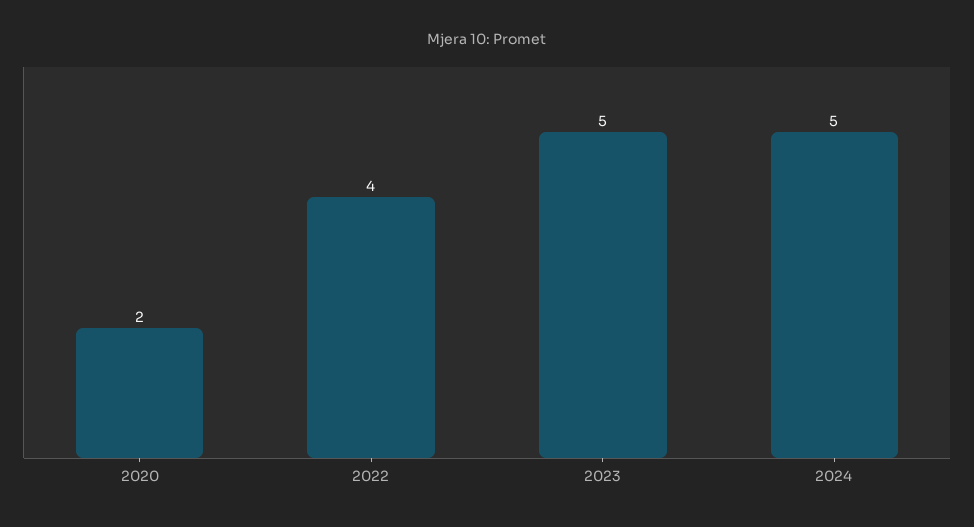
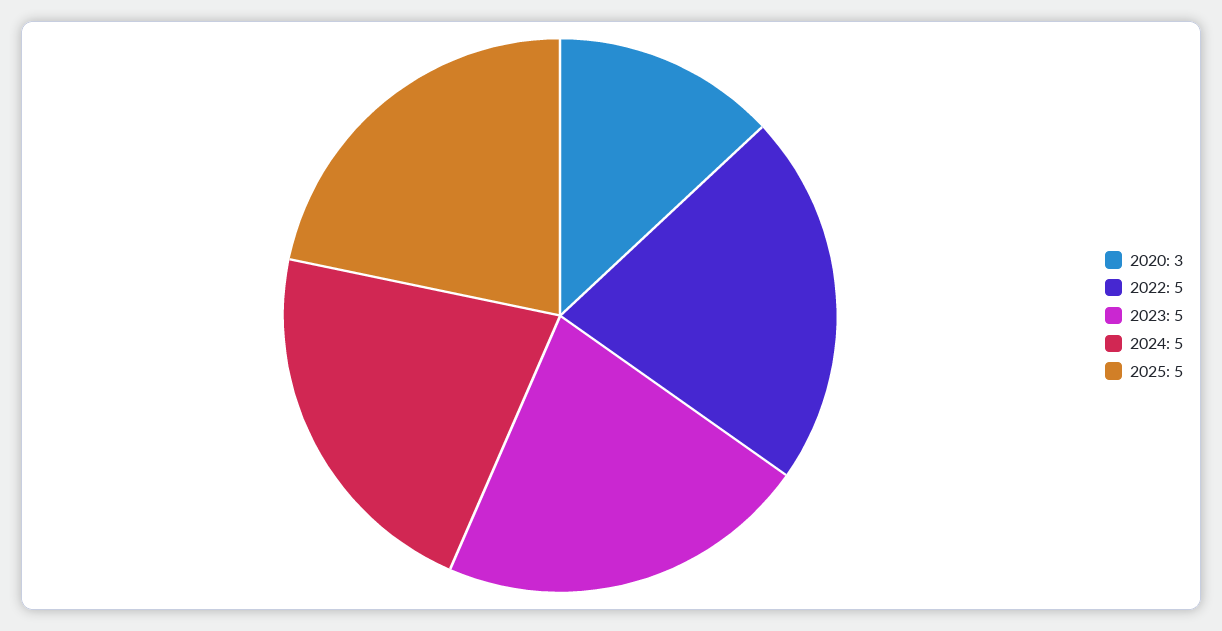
2020: 2 -> 3
2022: 4 -> 5
2025: none -> 5

